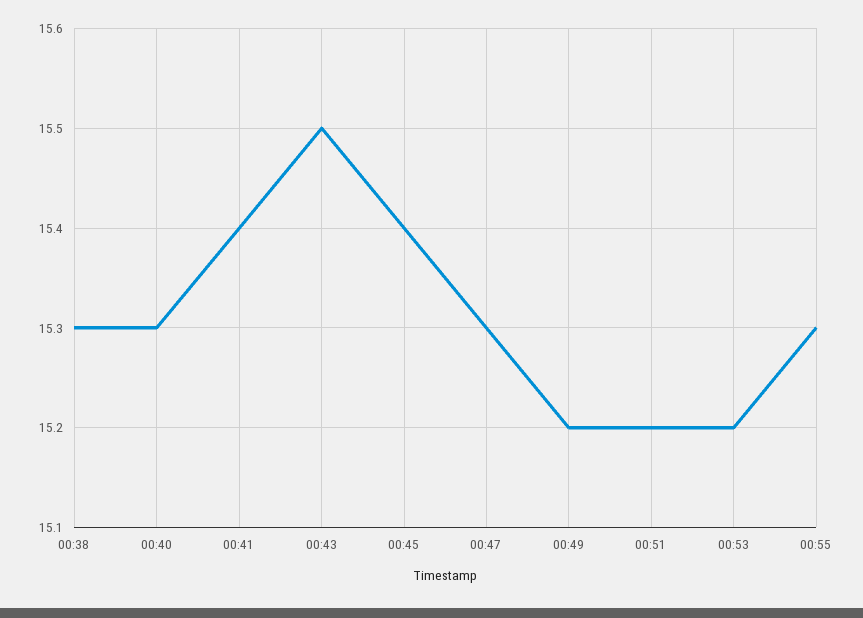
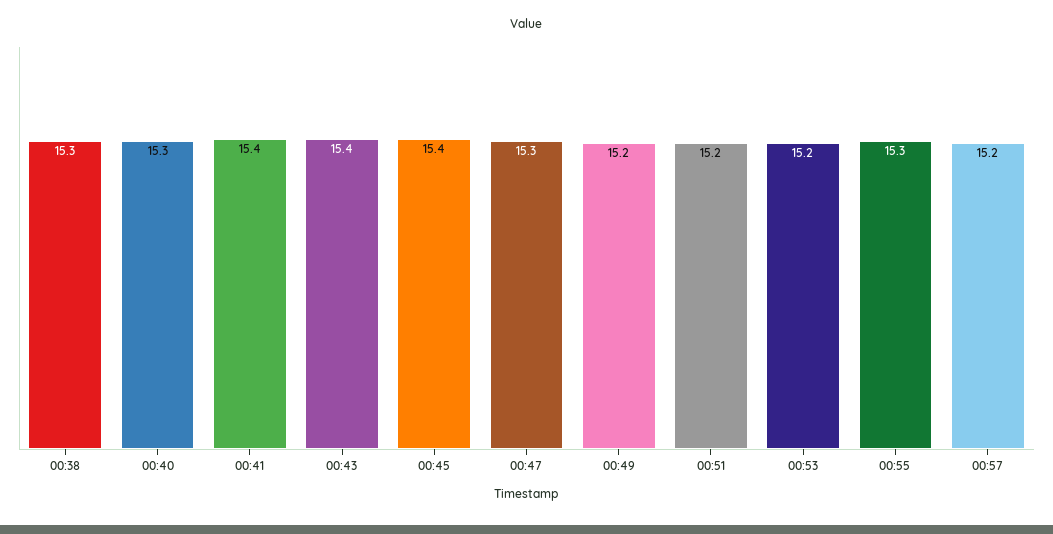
00:43: 15.5 -> 15.4
00:57: none -> 15.2

